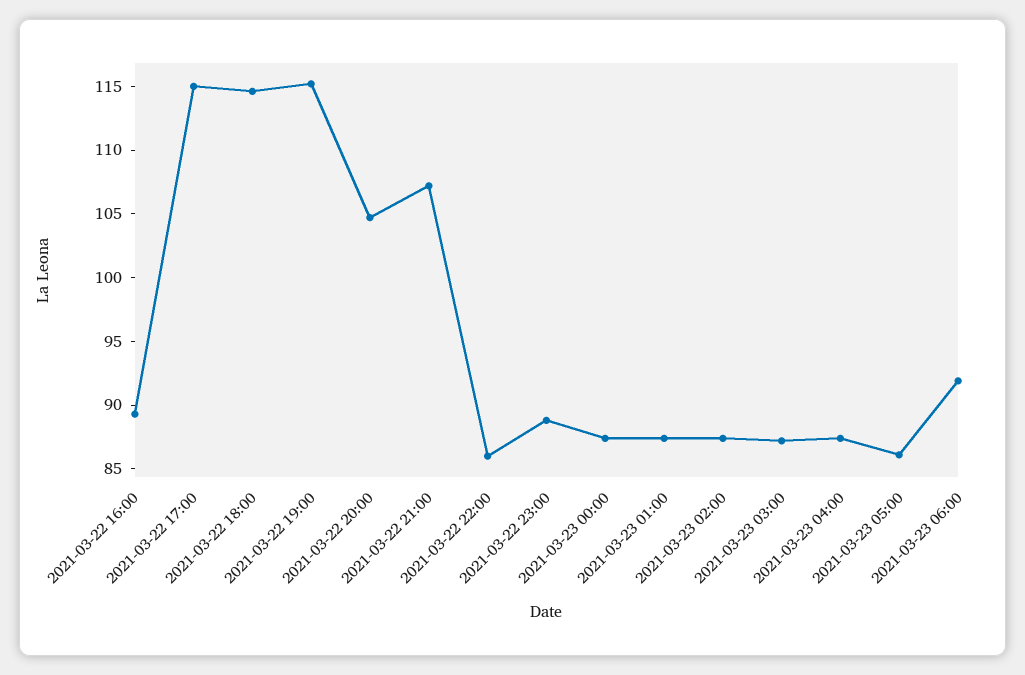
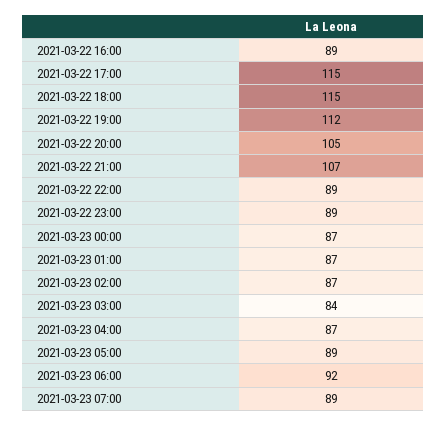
2021-03-22 19:00: 115 -> 112
2021-03-22 22:00: 86 -> 89
2021-03-23 03:00: 87 -> 84
2021-03-23 05:00: 86 -> 89
2021-03-23 07:00: none -> 89

